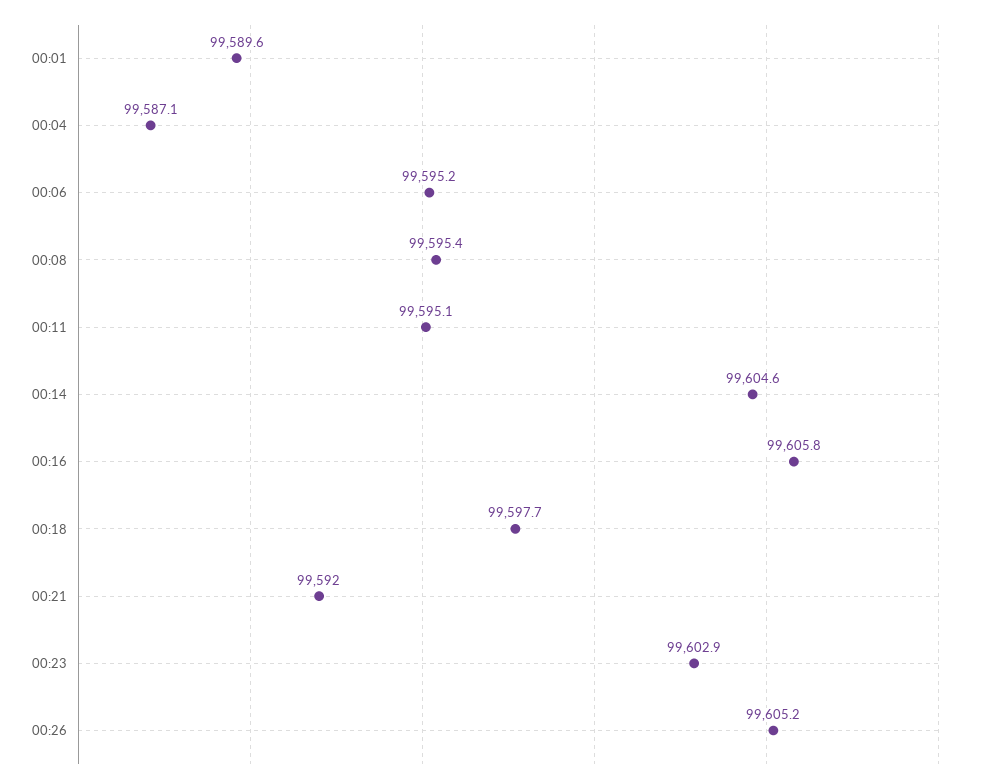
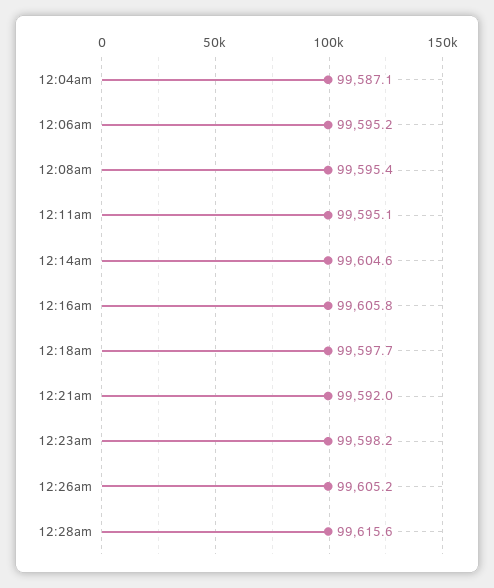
00:01: 99589.6 -> none
00:23: 99602.9 -> 99598.2
12:28am: none -> 99615.6

